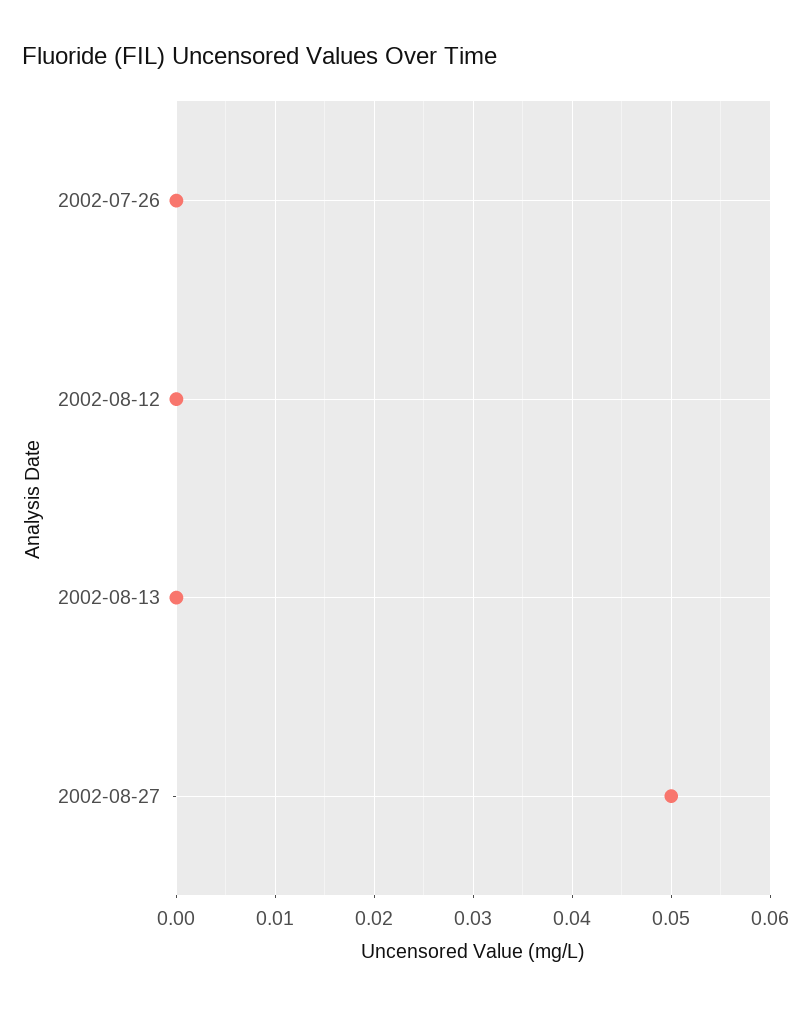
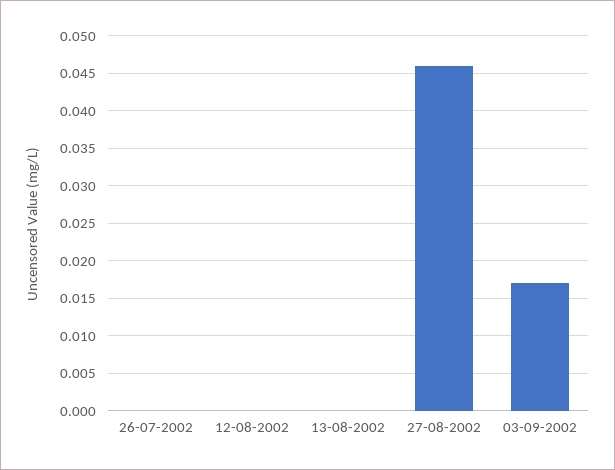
2002-08-27: 0.05 -> 0.046
03-09-2002: none -> 0.017

